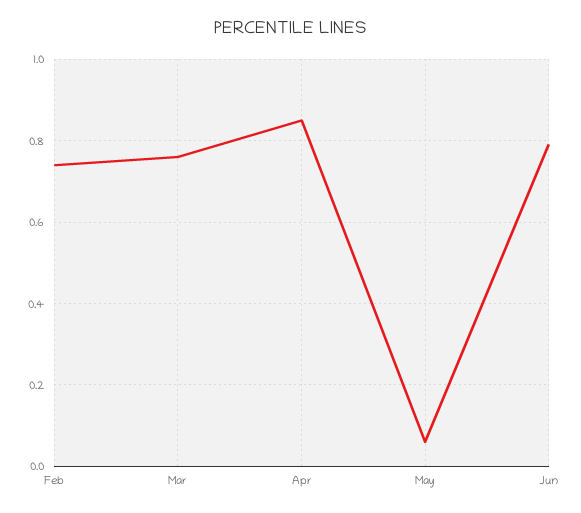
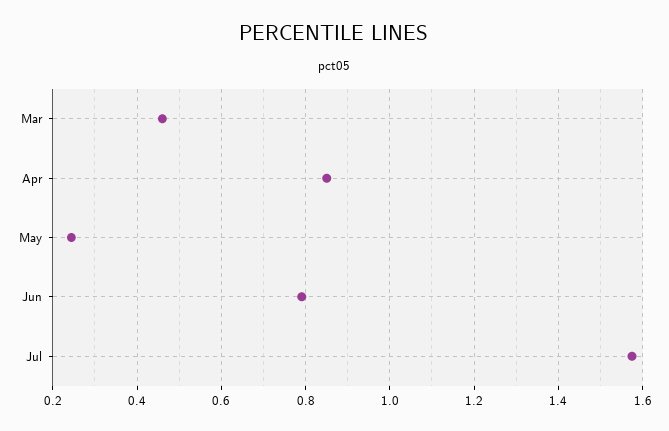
Feb: 0.74 -> none
Mar: 0.76 -> 0.46
May: 0.06 -> 0.24
Jul: none -> 1.58

